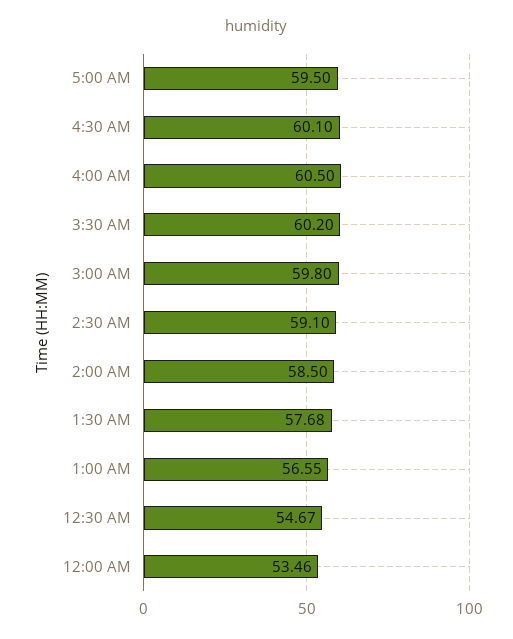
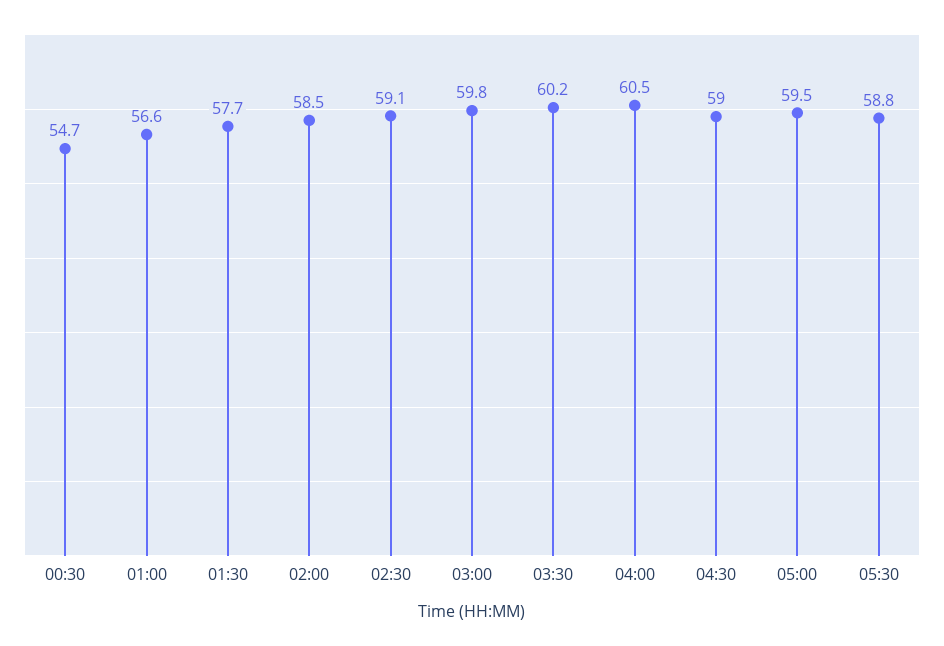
4:30 AM: 60.1 -> 59
12:00 AM: 53.46 -> none
05:30: none -> 58.8

